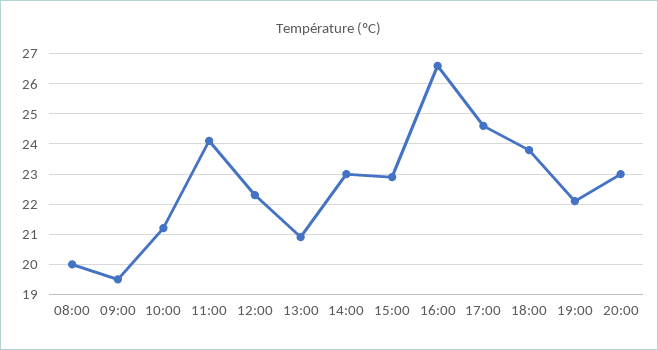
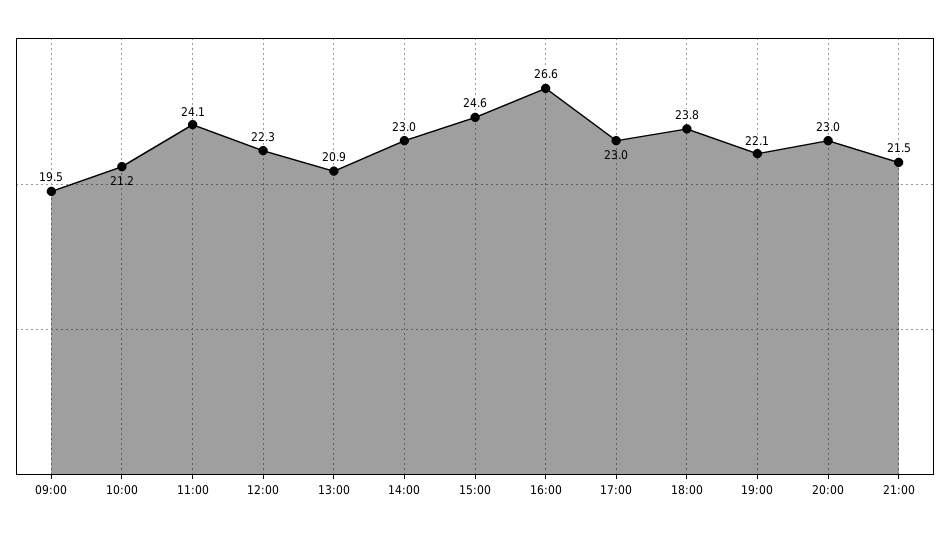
08:00: 20 -> none
15:00: 23 -> 24.6
17:00: 24.5 -> 23
21:00: none -> 21.5

